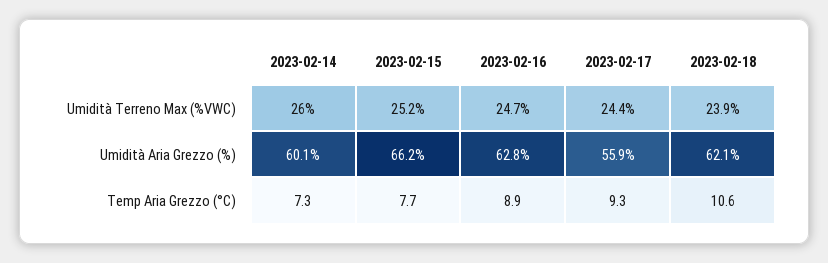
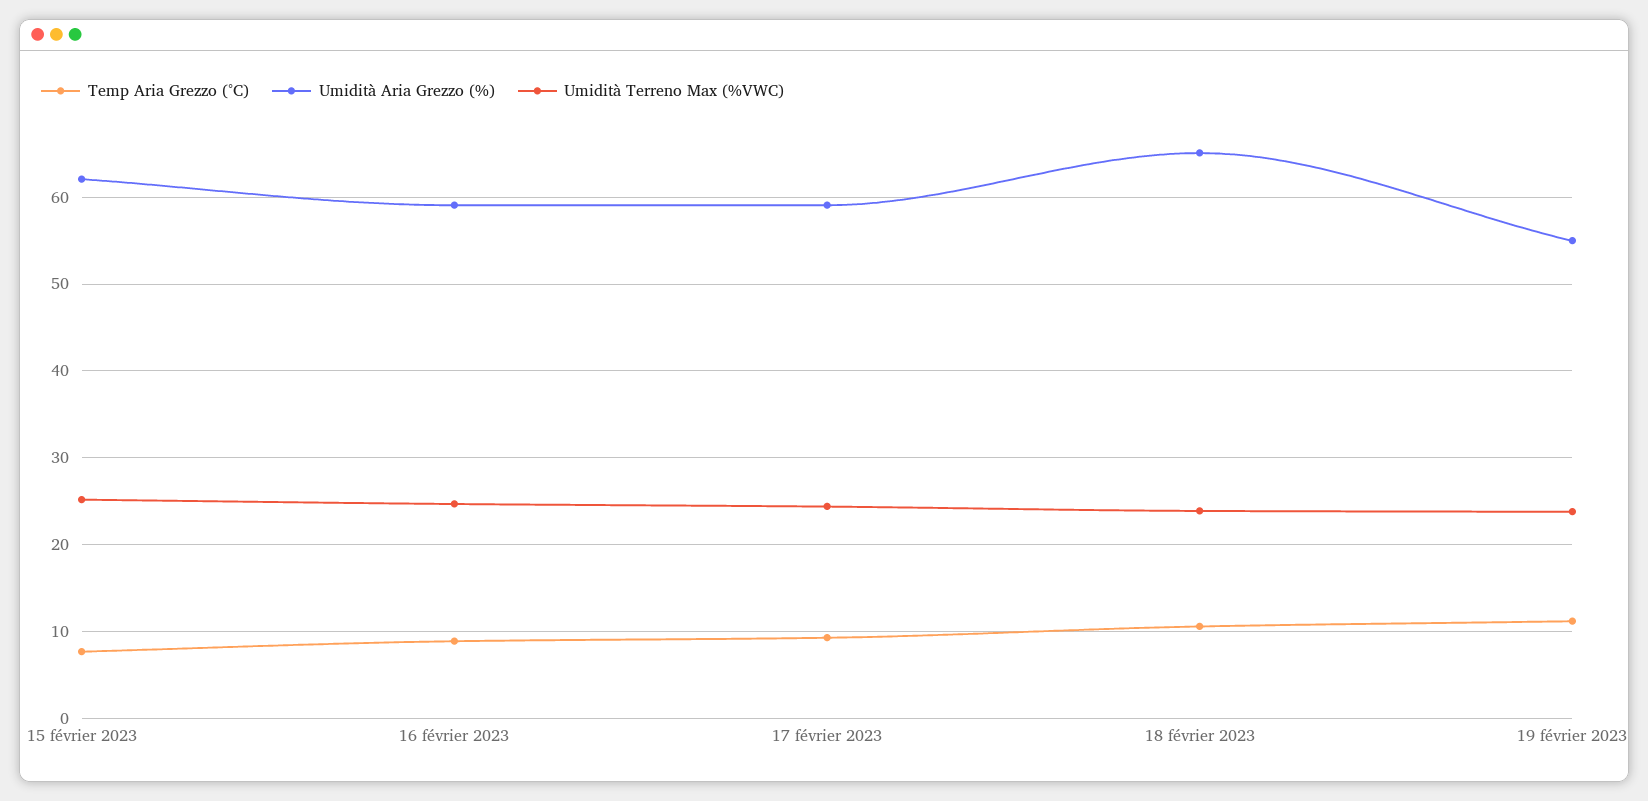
Umidità Terreno Max (%VWC), 2023-02-14: 26 -> none
Umidità Aria Grezzo (%), 2023-02-14: 60.1 -> none
Umidità Aria Grezzo (%), 2023-02-15: 66.2 -> 62
Umidità Aria Grezzo (%), 2023-02-16: 62.8 -> 59
Umidità Aria Grezzo (%), 2023-02-17: 55.9 -> 59
Umidità Aria Grezzo (%), 2023-02-18: 62.1 -> 65
Temp Aria Grezzo (°C), 2023-02-14: 7.3 -> none
Temp Aria Grezzo (°C), 19 février 2023: none -> 11
Umidità Aria Grezzo (%), 19 février 2023: none -> 55
Umidità Terreno Max (%VWC), 19 février 2023: none -> 24

